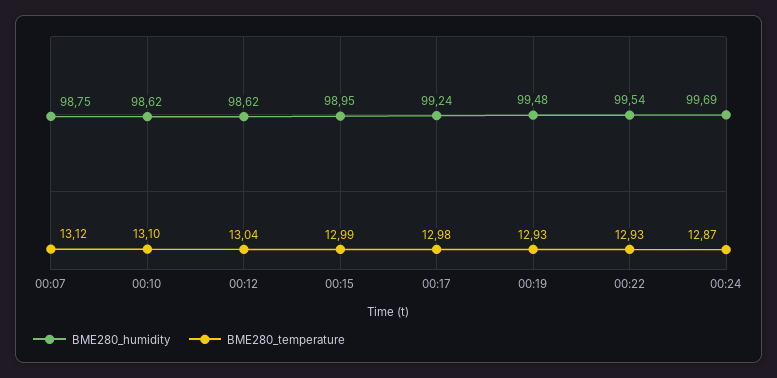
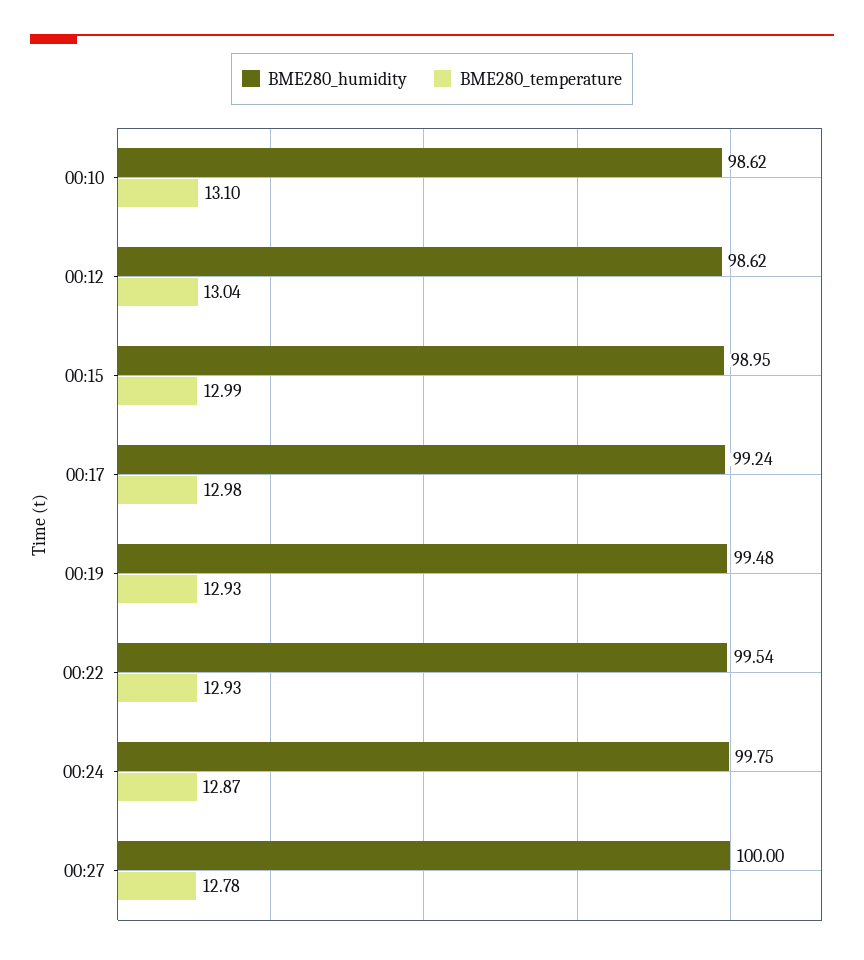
BME280_humidity, 00:07: 98.75 -> none
BME280_temperature, 00:07: 13.12 -> none
BME280_humidity, 00:24: 99.69 -> 99.75
BME280_humidity, 00:27: none -> 100
BME280_temperature, 00:27: none -> 12.78

